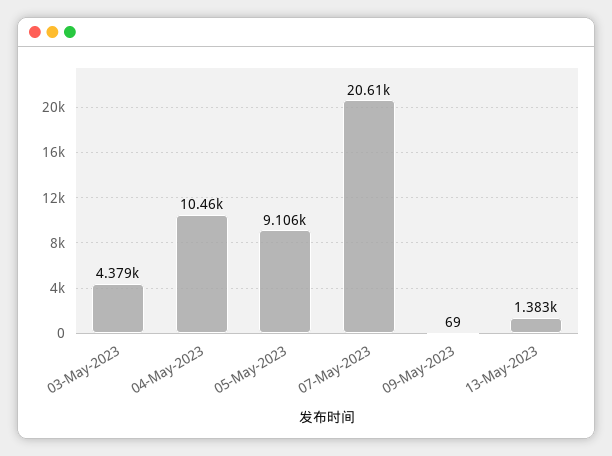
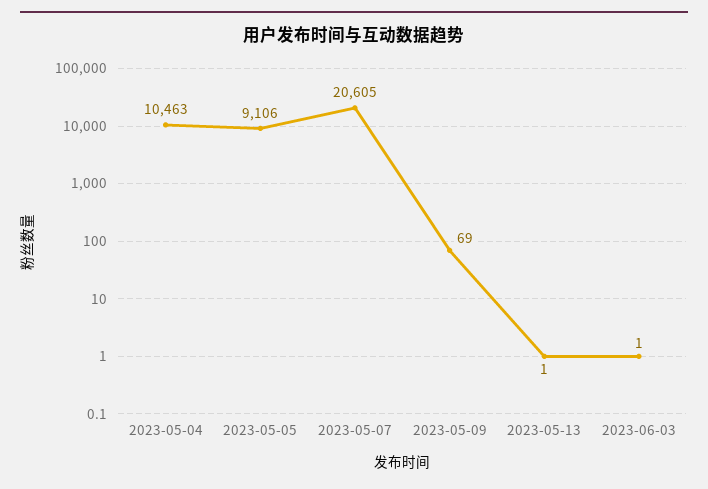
03-May-2023: 4379 -> none
13-May-2023: 1383 -> 1
2023-06-03: none -> 1

